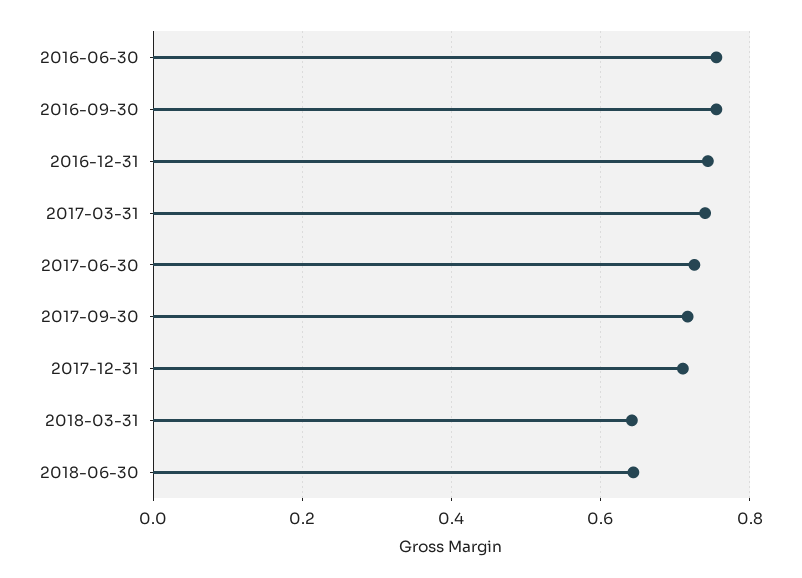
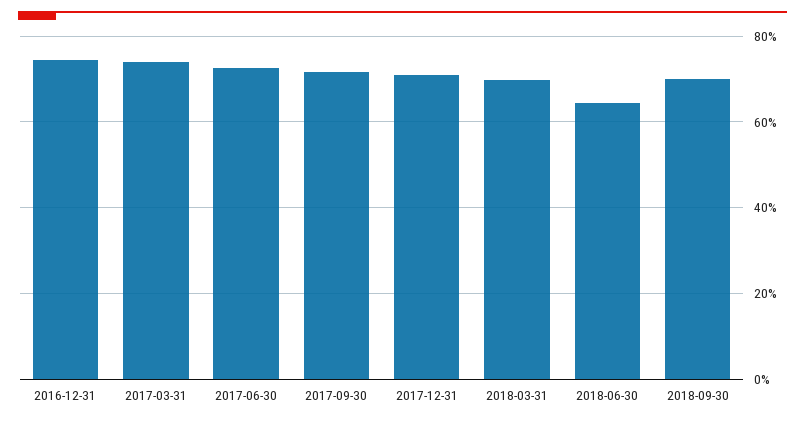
2016-06-30: 0.76 -> none
2016-09-30: 0.76 -> none
2018-03-31: 0.64 -> 0.7
2018-09-30: none -> 0.7

